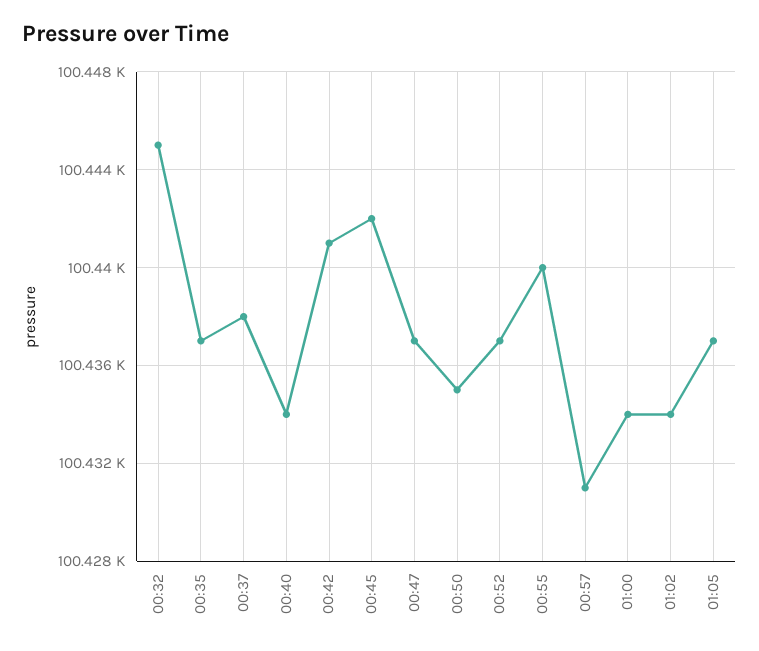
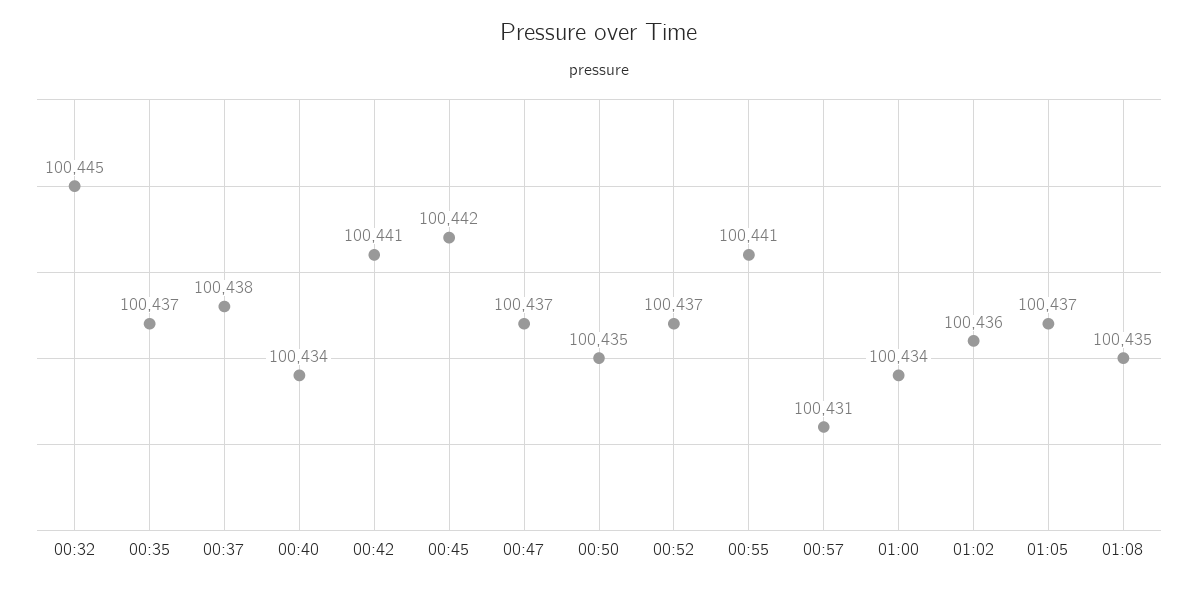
00:55: 100440 -> 100441
01:02: 100434 -> 100436
01:08: none -> 100435

